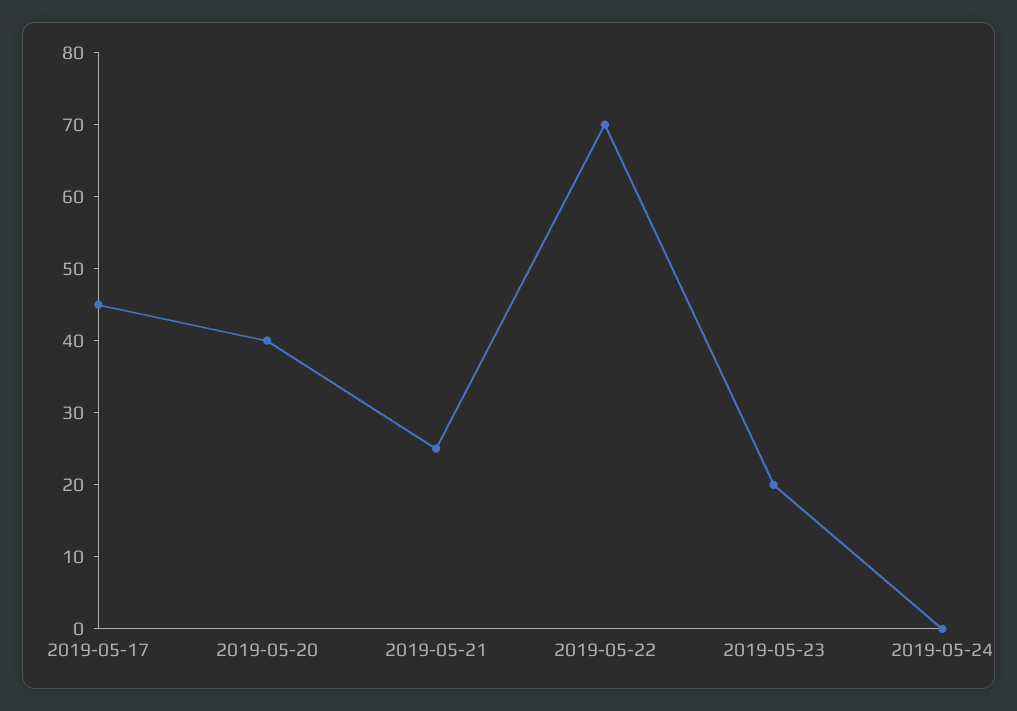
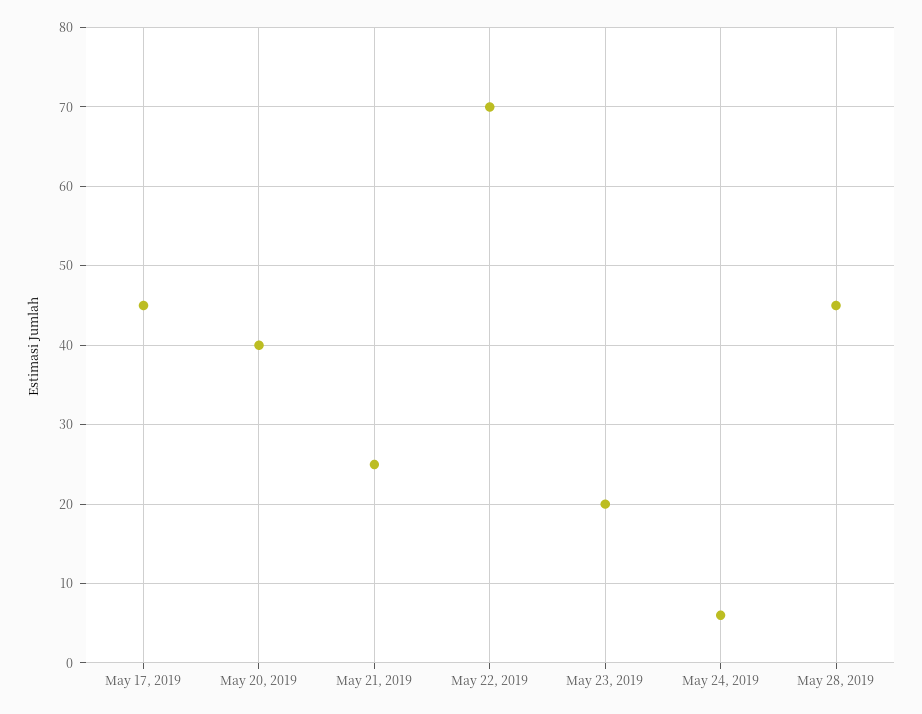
2019-05-24: 0 -> 6
May 28, 2019: none -> 45

